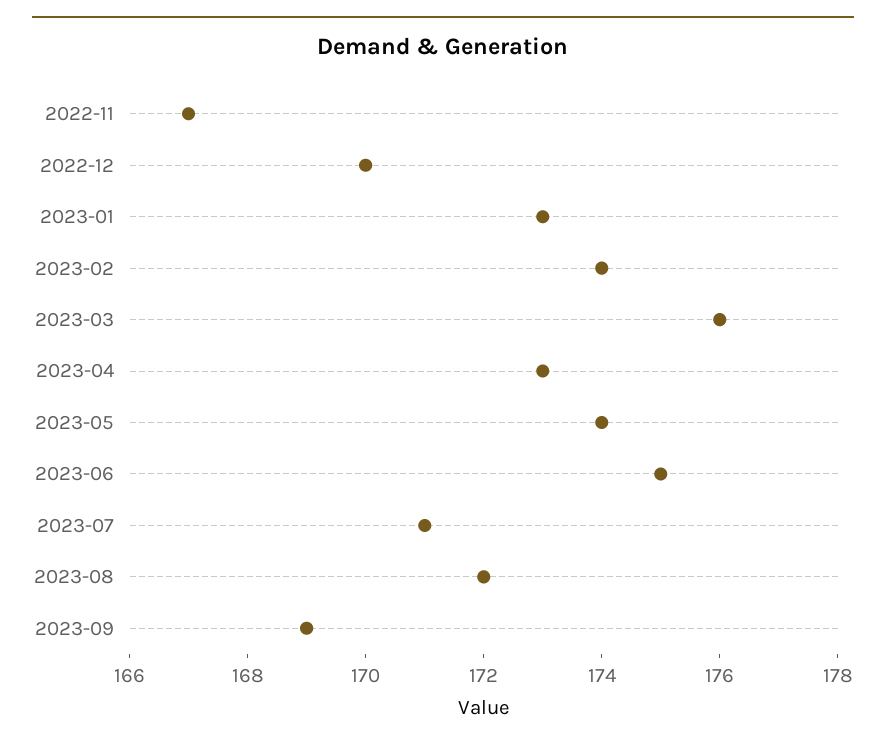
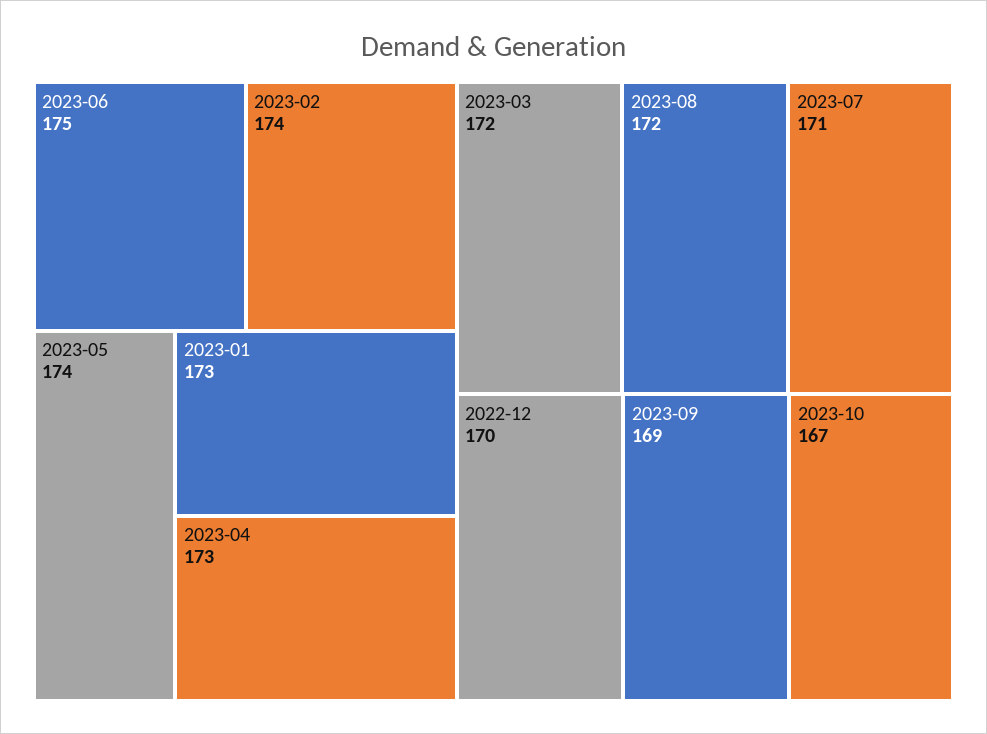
2022-11: 167 -> none
2023-03: 176 -> 172
2023-10: none -> 167

